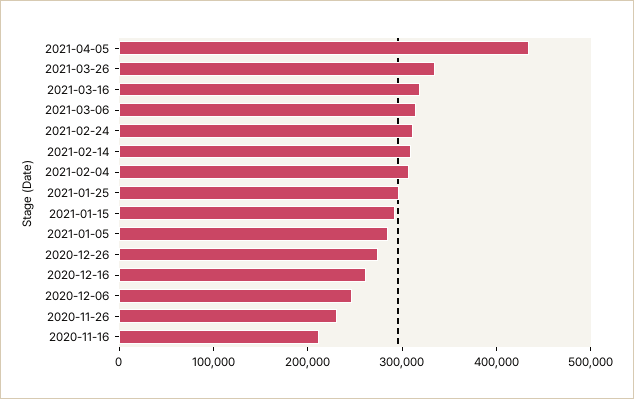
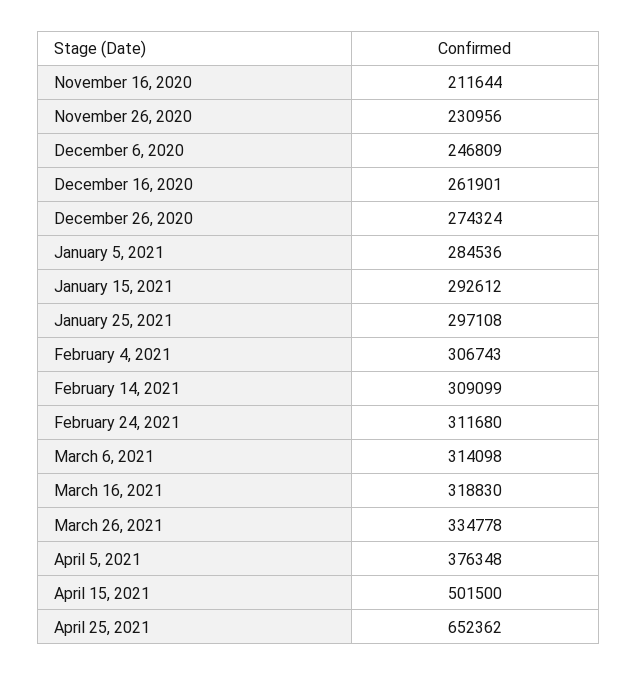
2021-04-05: 440000 -> 376348
April 15, 2021: none -> 501500
April 25, 2021: none -> 652362

